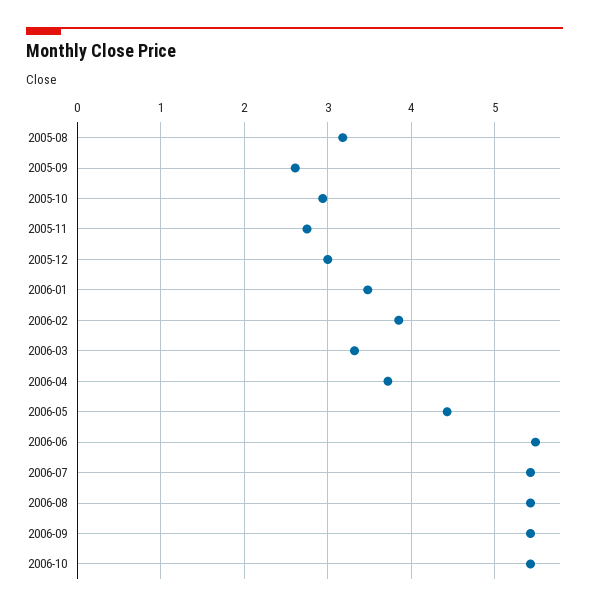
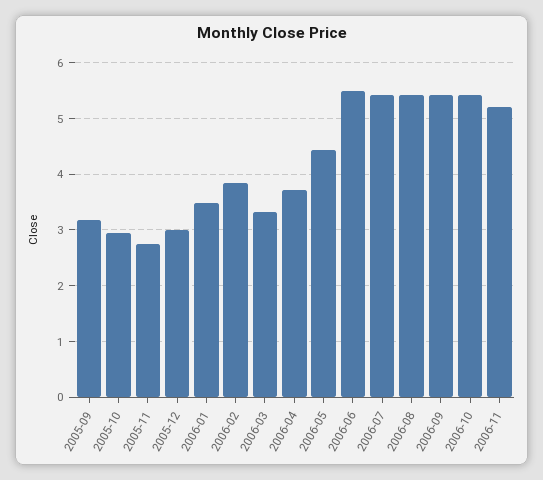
2005-08: 3.2 -> none
2005-09: 2.6 -> 3.2
2006-11: none -> 5.2

